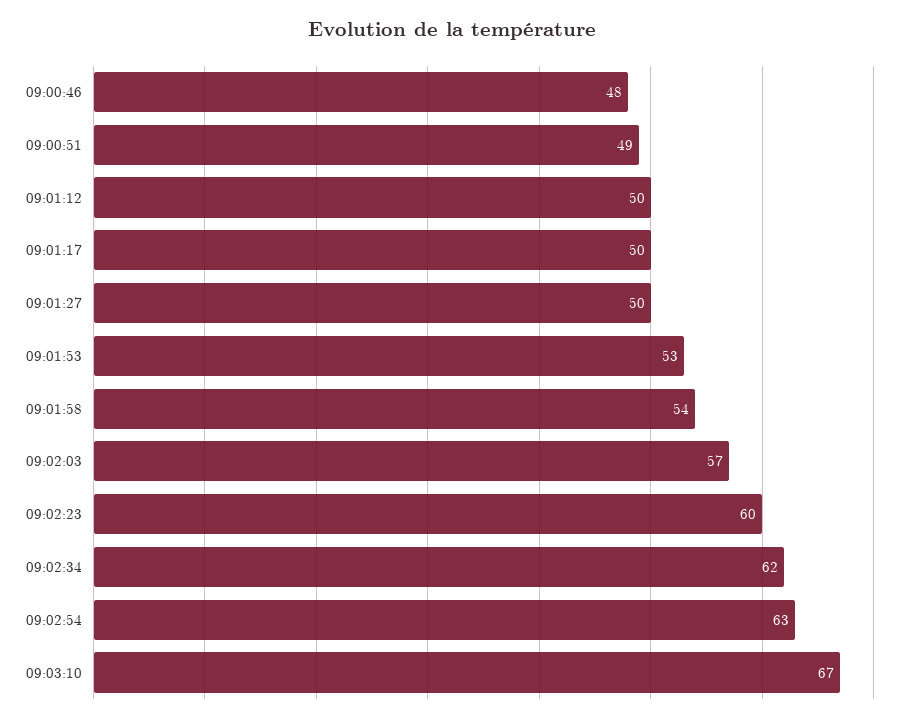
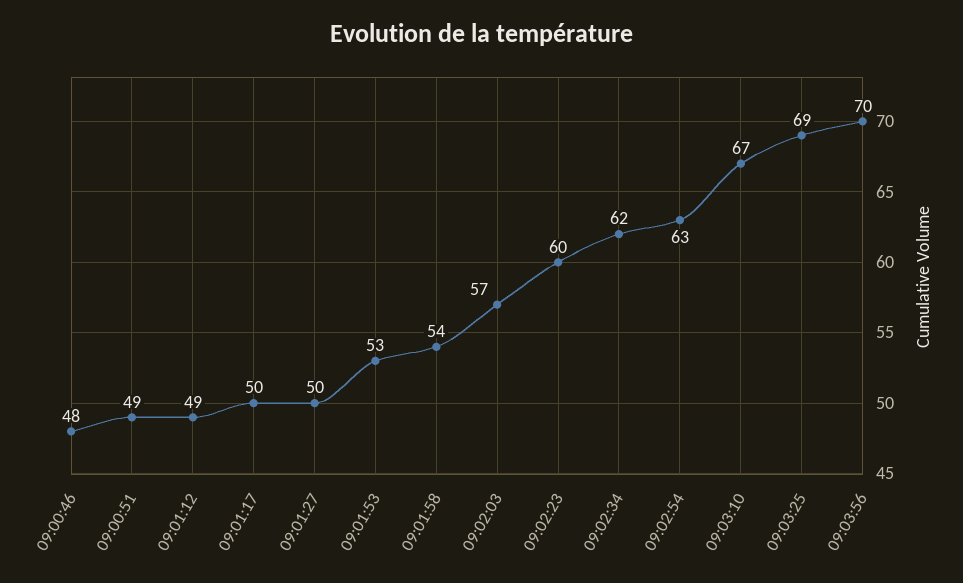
09:01:12: 50 -> 49
09:03:25: none -> 69
09:03:56: none -> 70

